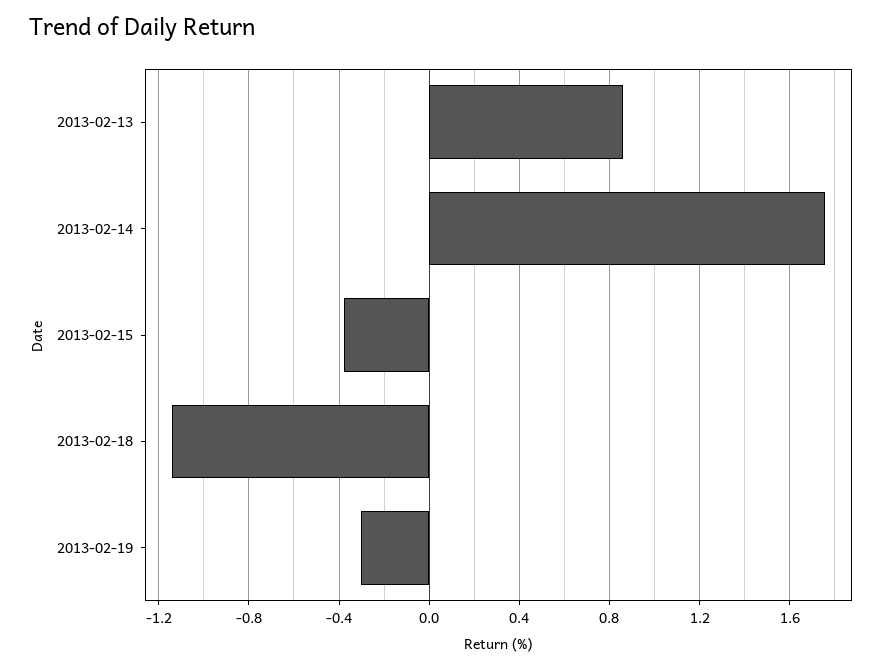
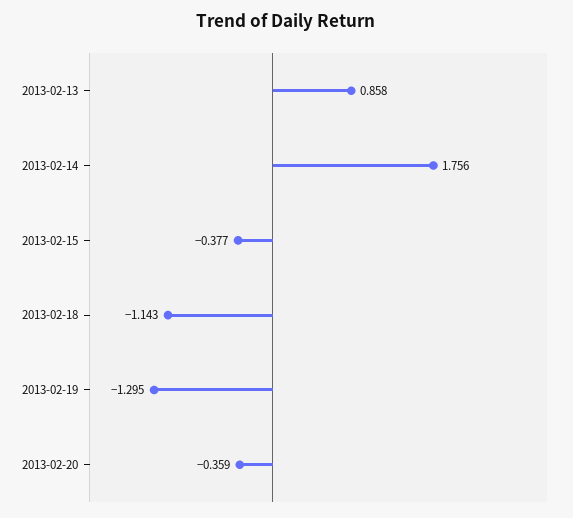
2013-02-19: -0.3 -> -1.295
2013-02-20: none -> -0.359

